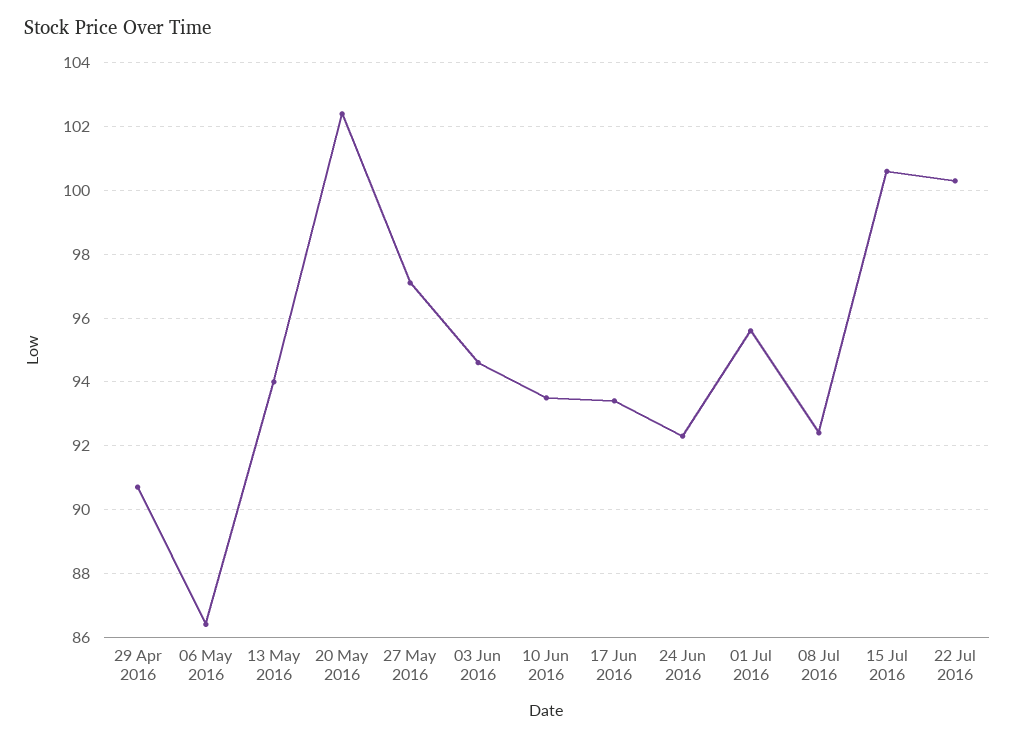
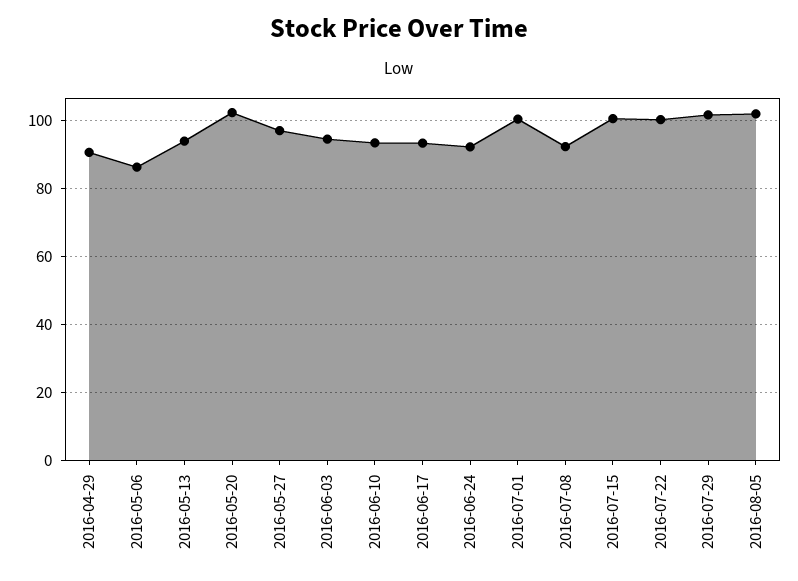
01 Jul 2016: 95.5 -> 100
2016-07-29: none -> 102
2016-08-05: none -> 102

